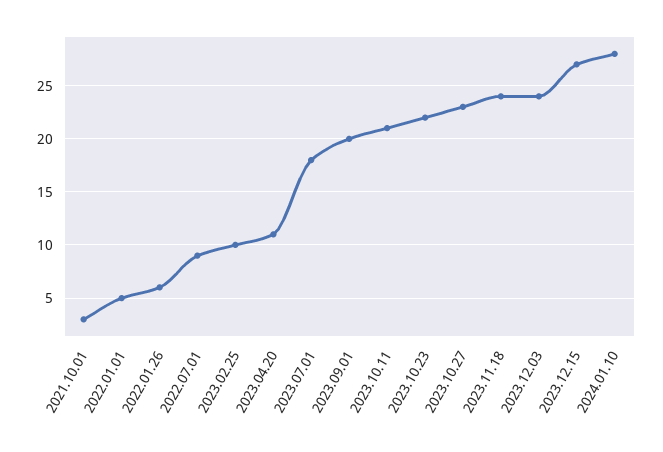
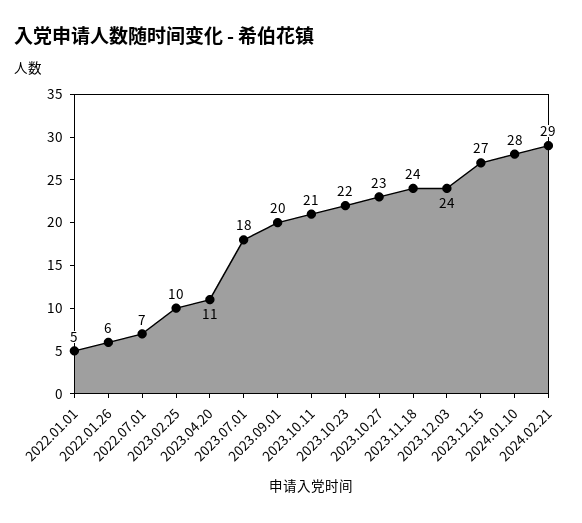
2021.10.01: 3 -> none
2022.07.01: 9 -> 7
2024.02.21: none -> 29

